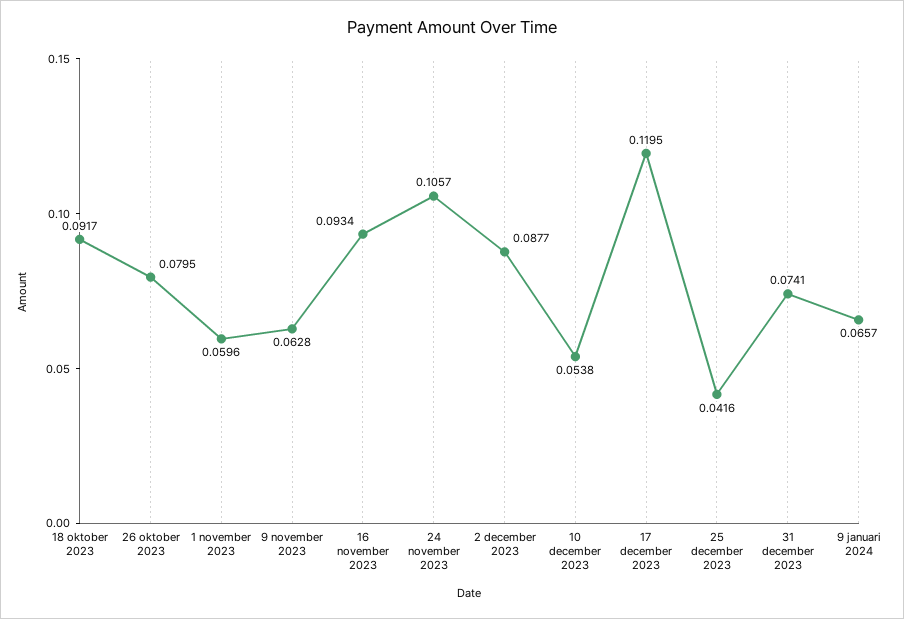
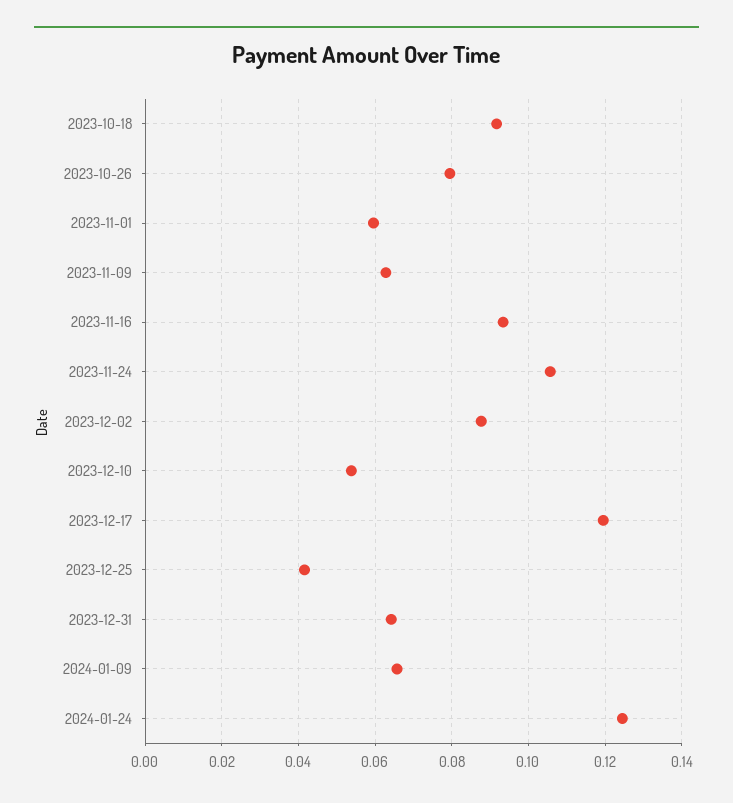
31 december 2023: 0.0741 -> 0.064
2024-01-24: none -> 0.124

